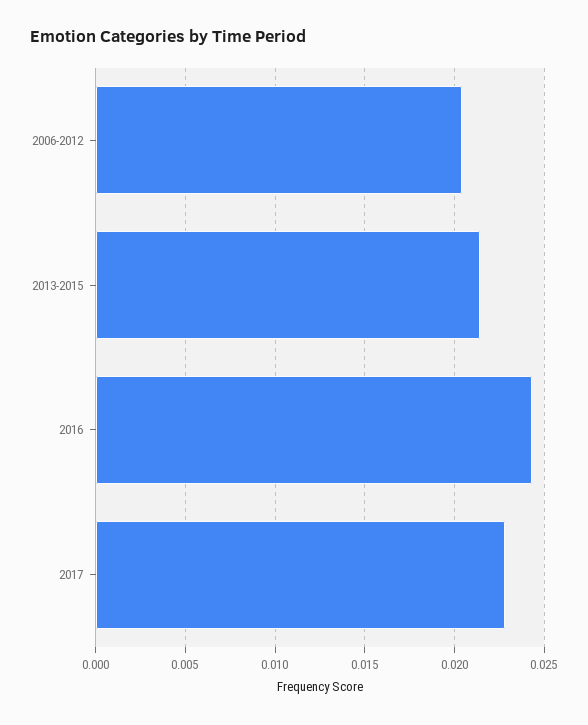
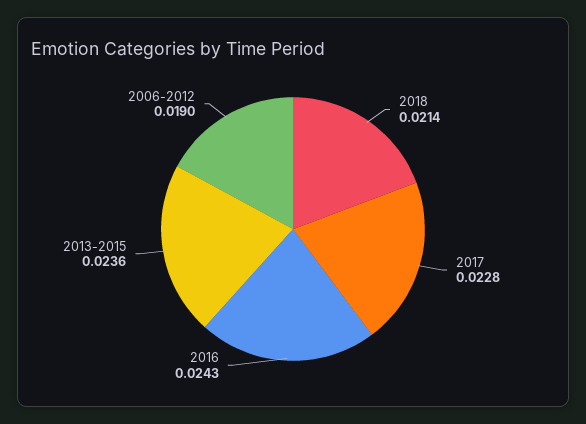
2006-2012: 0.0205 -> 0.019
2013-2015: 0.0215 -> 0.0236
2018: none -> 0.0214

